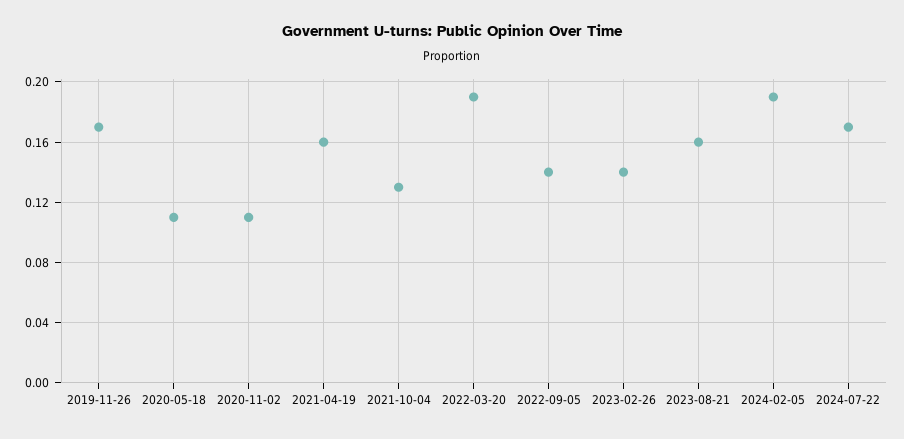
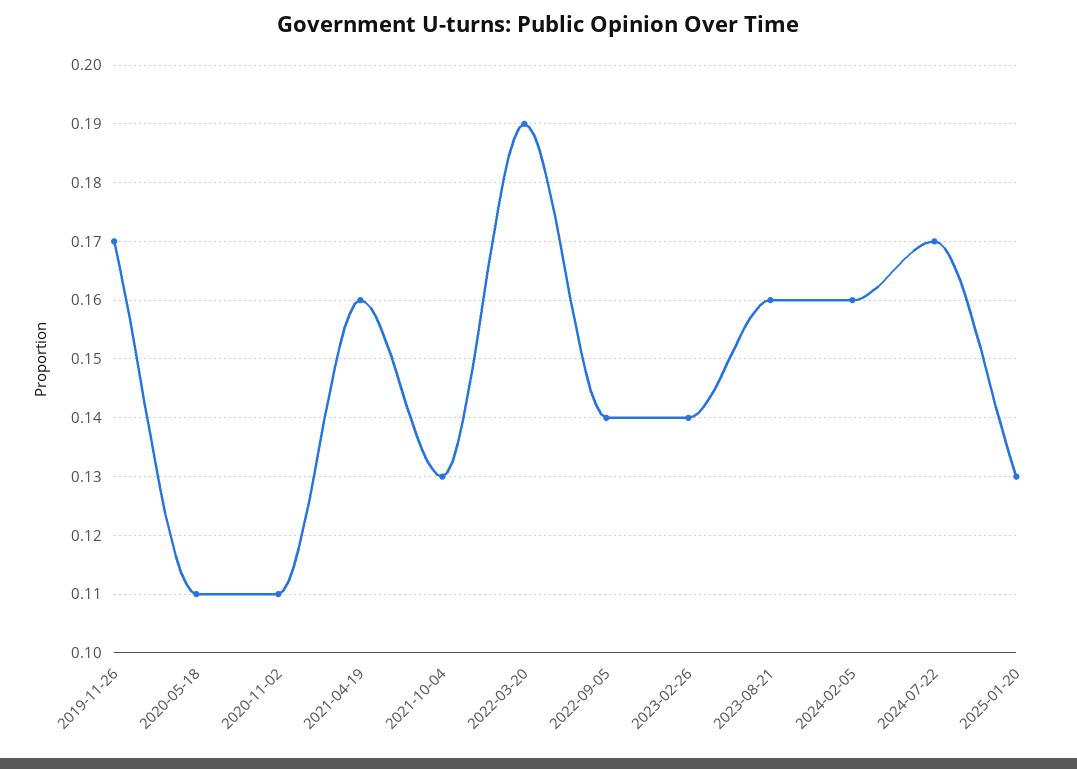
2024-02-05: 0.19 -> 0.16
2025-01-20: none -> 0.13

